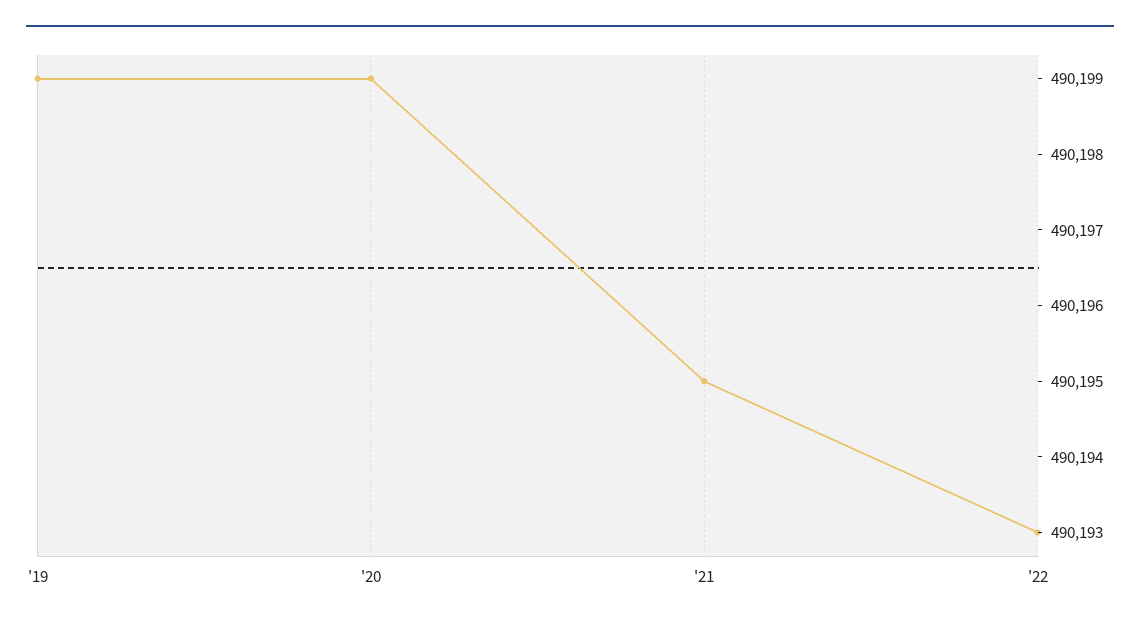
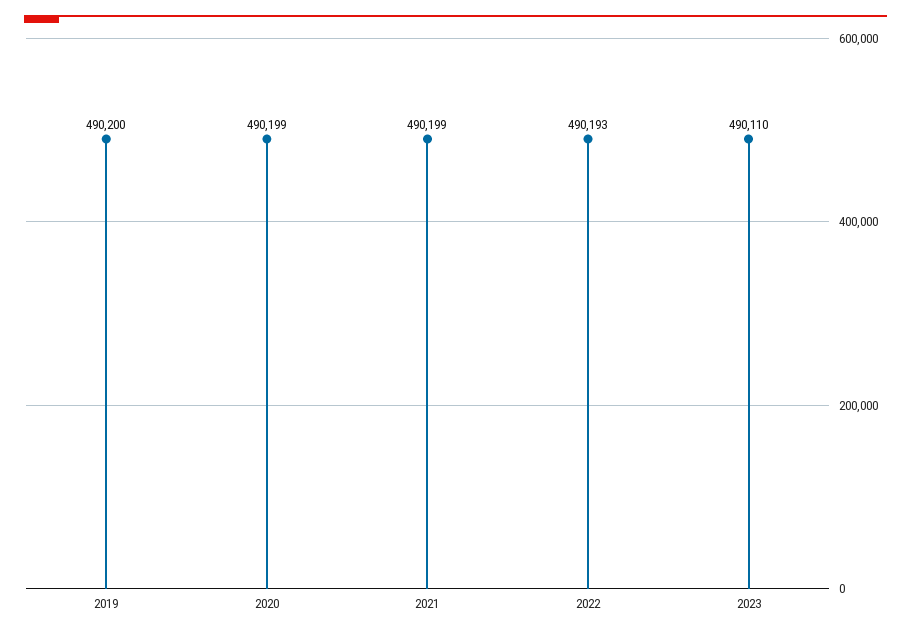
'19: 490199 -> 490200
'21: 490195 -> 490199
2023: none -> 490110

